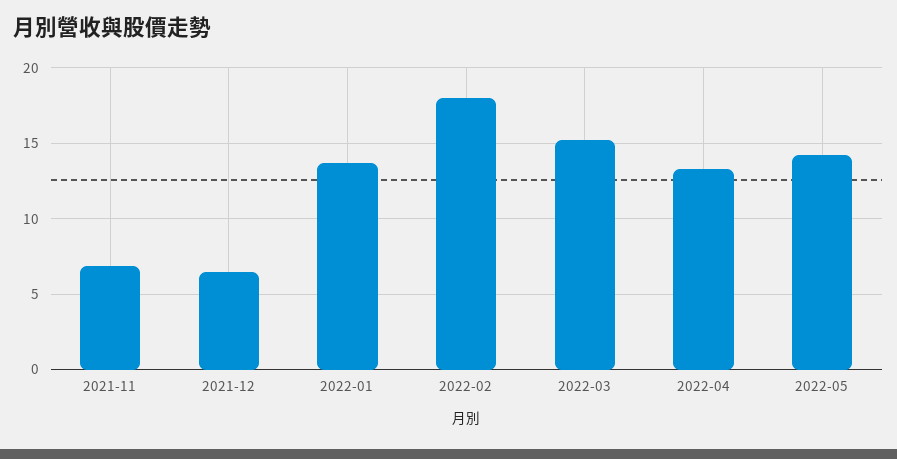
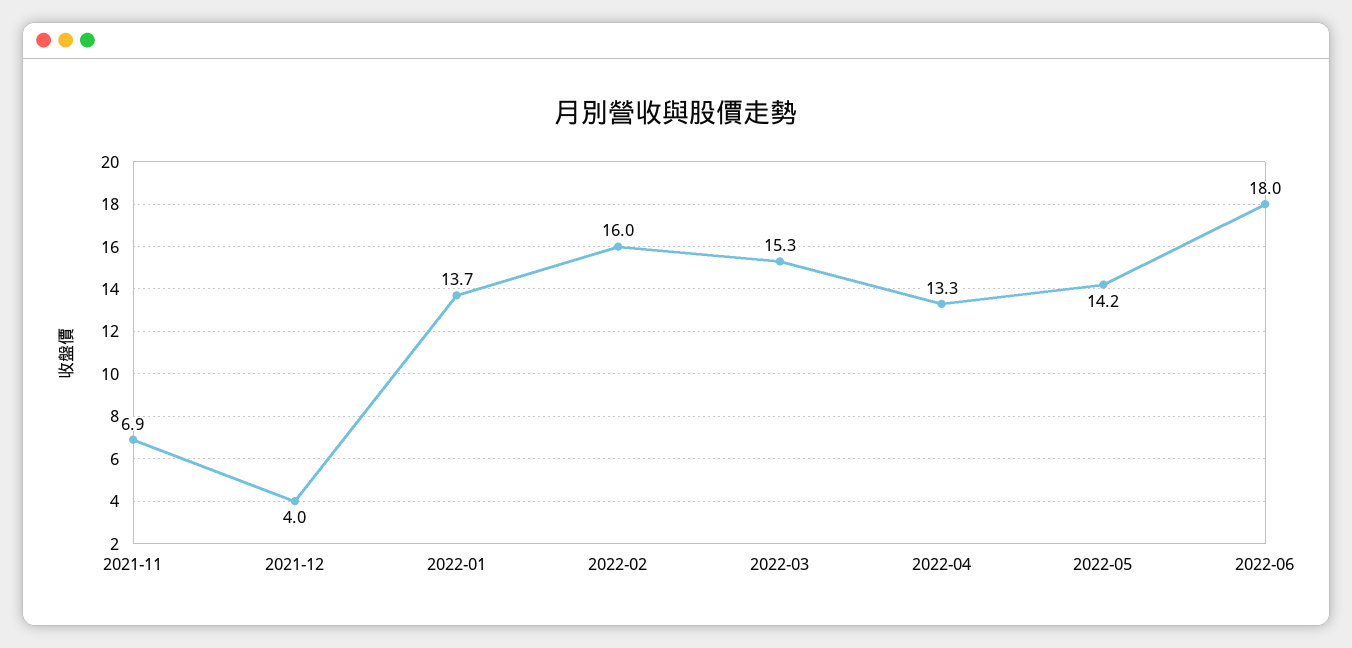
2021-12: 6.5 -> 4
2022-02: 18 -> 16
2022-06: none -> 18

